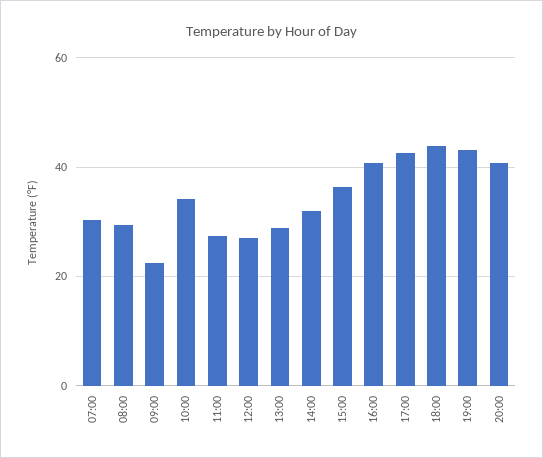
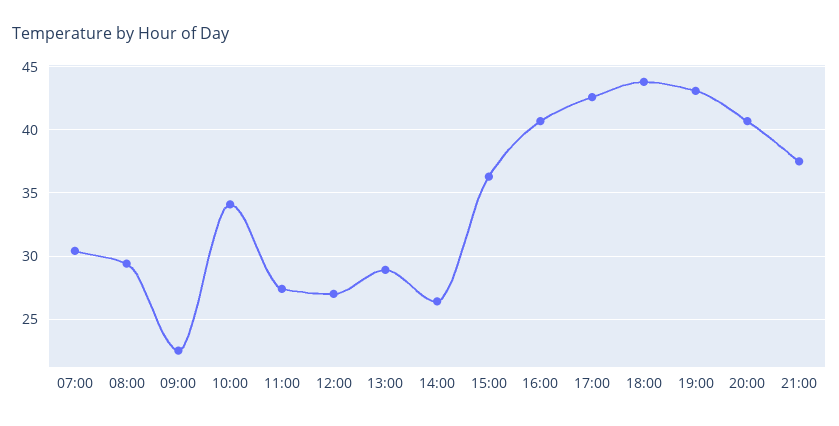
14:00: 32 -> 26.5
21:00: none -> 37.5

